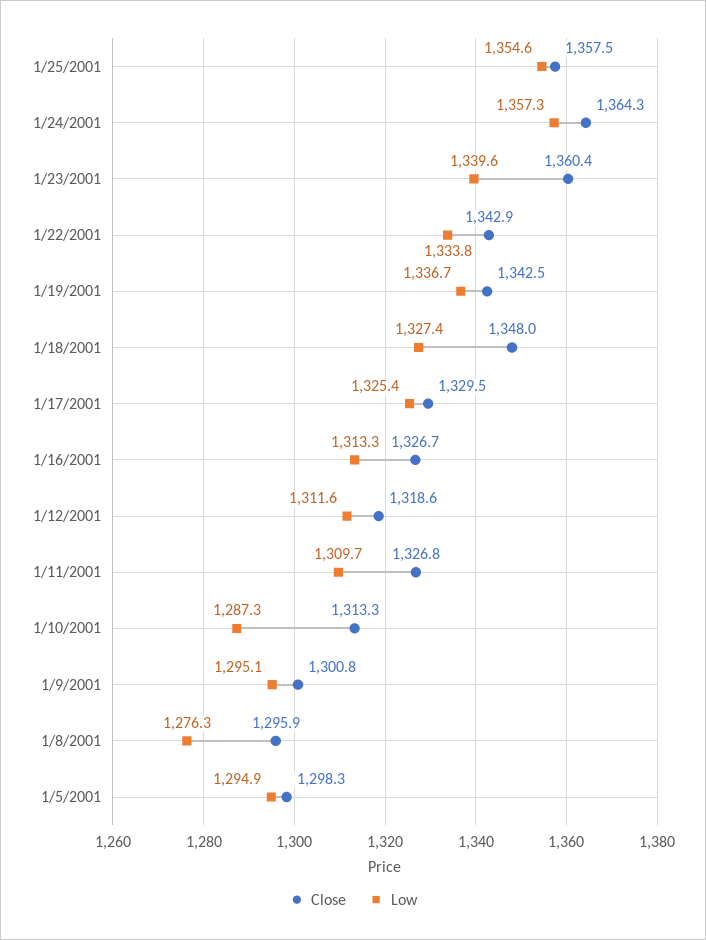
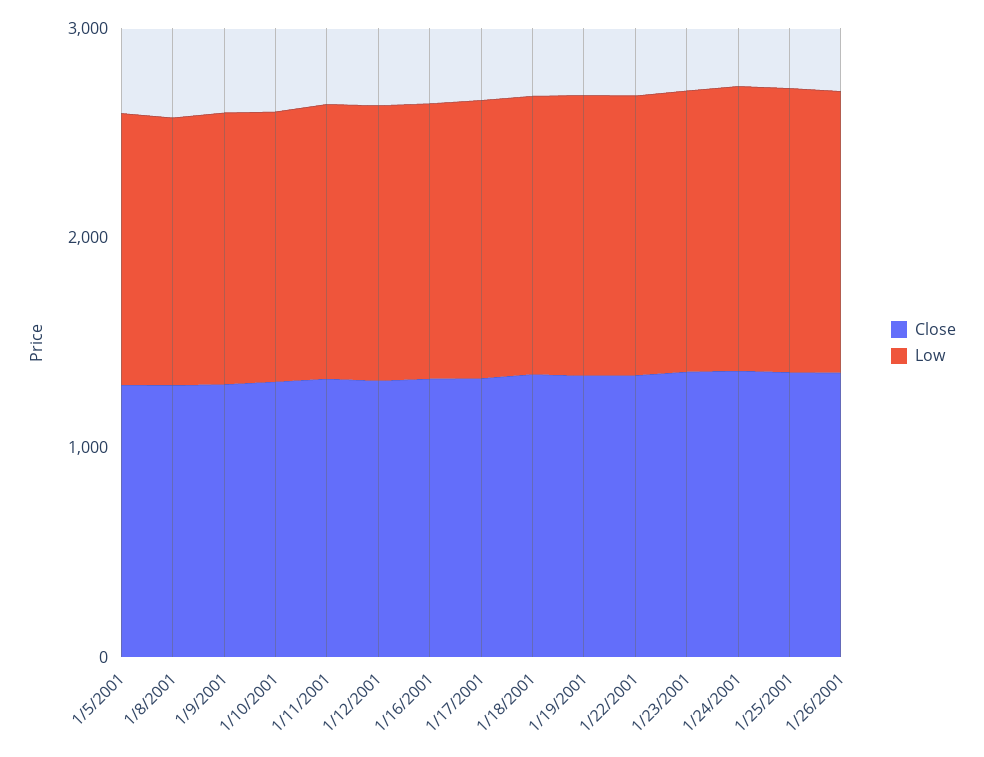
Close, 1/26/2001: none -> 1400
Low, 1/26/2001: none -> 1400

